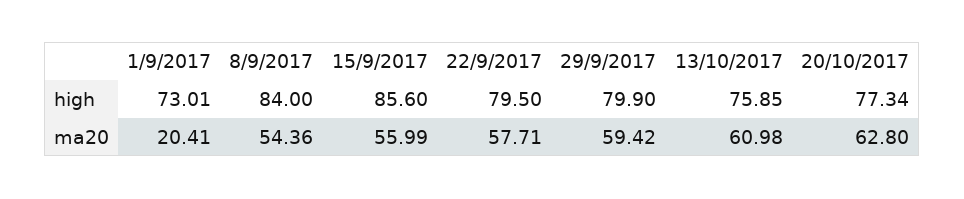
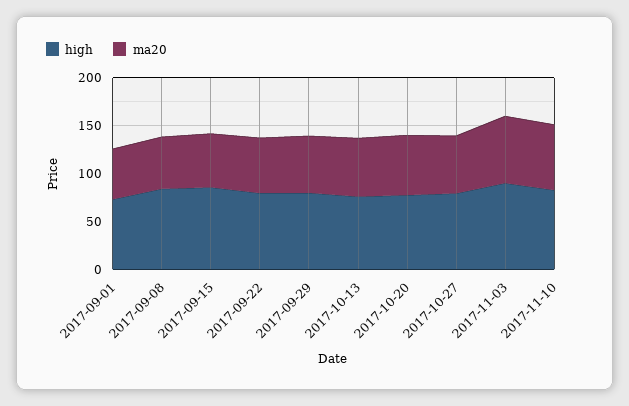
ma20, 1/9/2017: 20.41 -> 50
high, 2017-10-27: none -> 80
ma20, 2017-10-27: none -> 60
high, 2017-11-03: none -> 90
ma20, 2017-11-03: none -> 70
high, 2017-11-10: none -> 80
ma20, 2017-11-10: none -> 70

